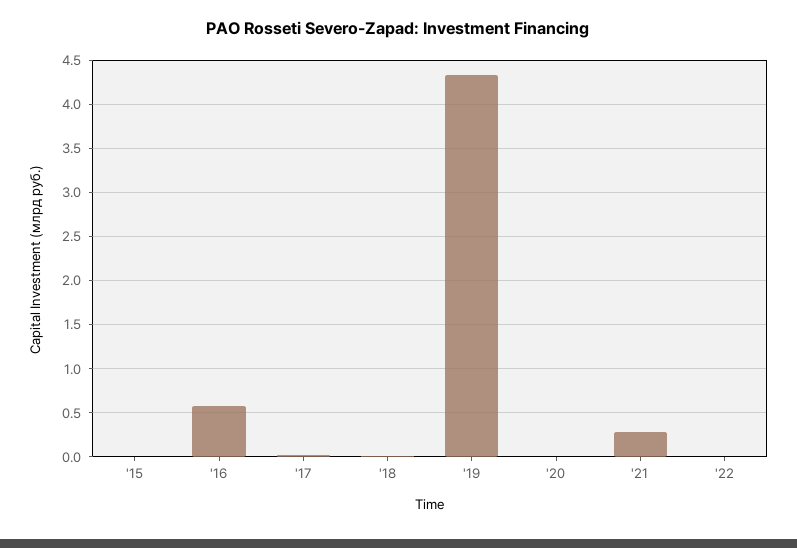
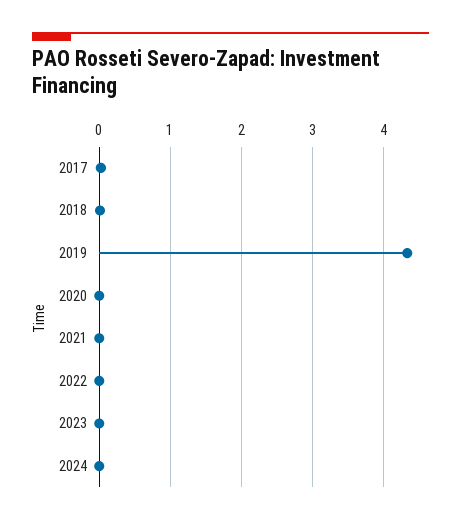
'15: 0 -> none
'16: 0.6 -> none
'21: 0.3 -> 0
2023: none -> 0
2024: none -> 0

